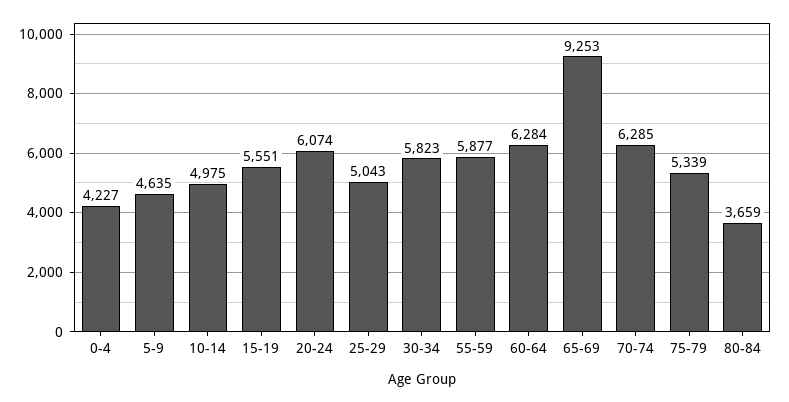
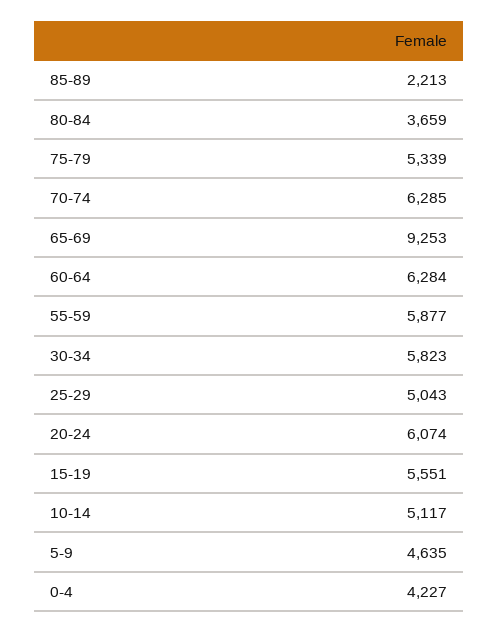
10-14: 4975 -> 5117
85-89: none -> 2213

